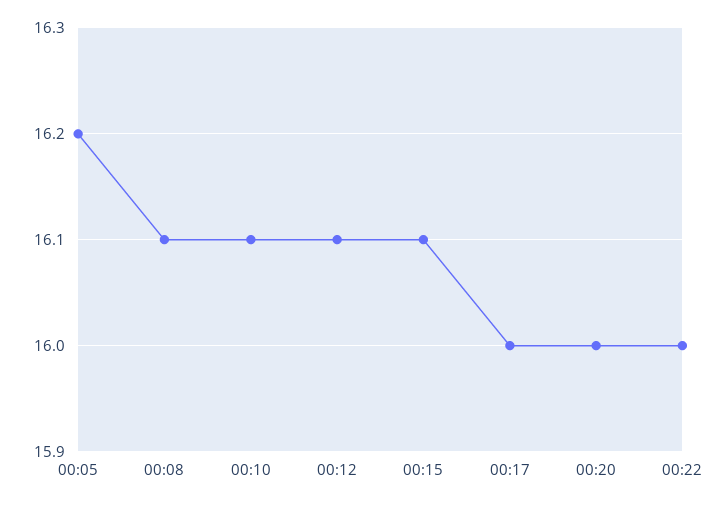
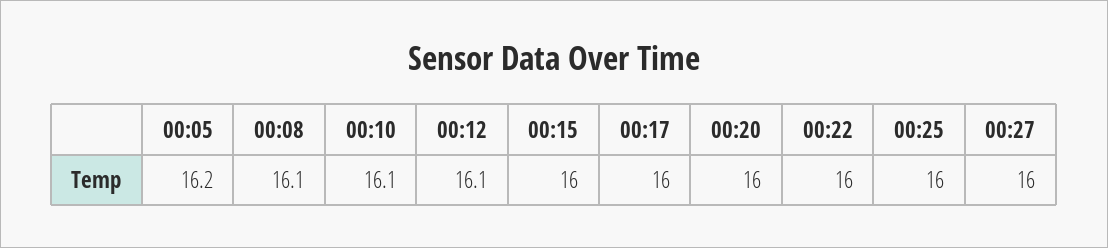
00:15: 16.1 -> 16
00:25: none -> 16
00:27: none -> 16

